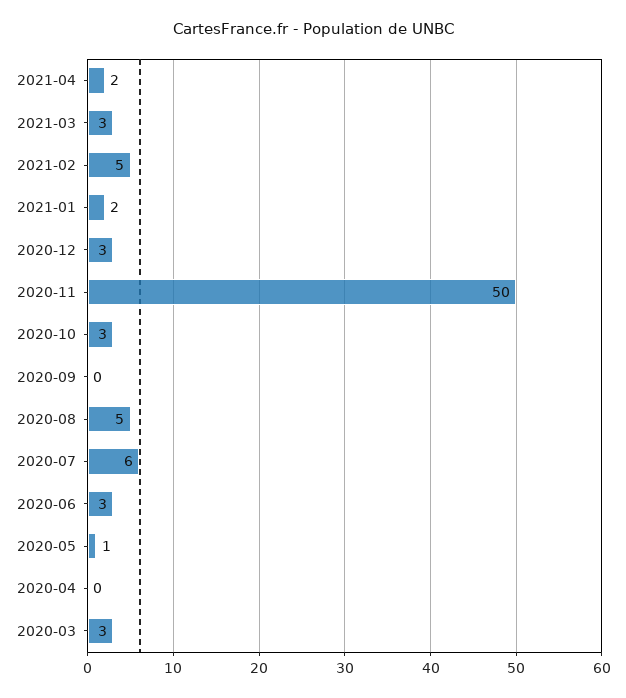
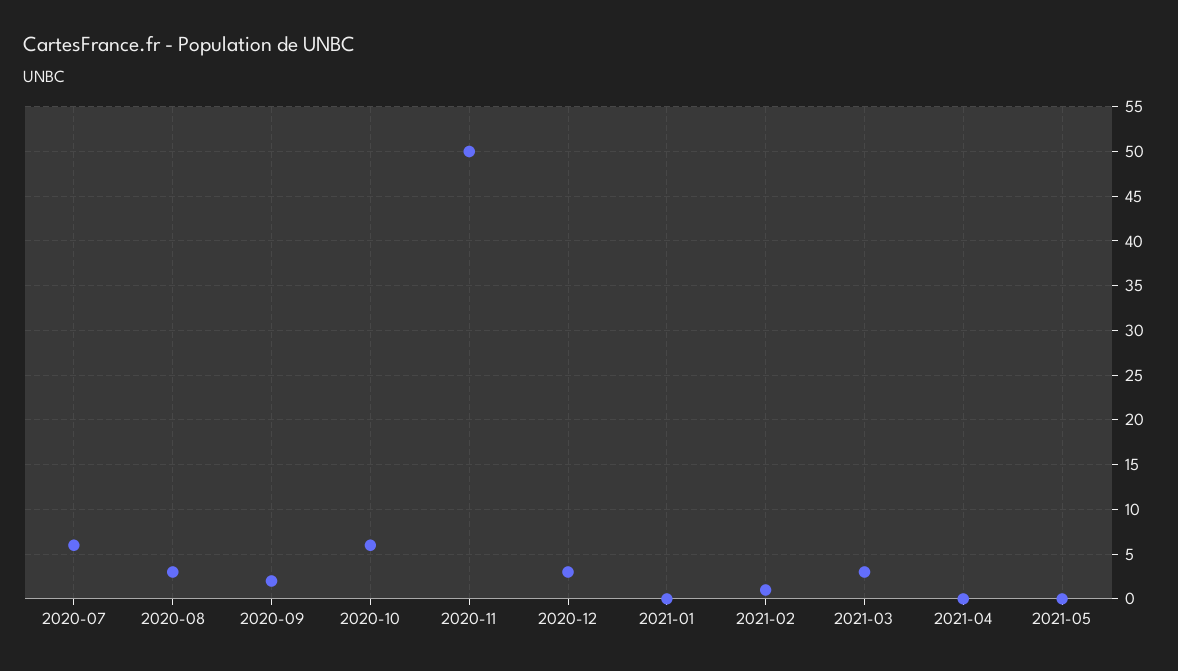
2021-04: 2 -> 0
2021-02: 5 -> 1
2021-01: 2 -> 0
2020-10: 3 -> 6
2020-09: 0 -> 2
2020-08: 5 -> 3
2020-06: 3 -> none
2020-05: 1 -> none
2020-04: 0 -> none
2020-03: 3 -> none
2021-05: none -> 0

